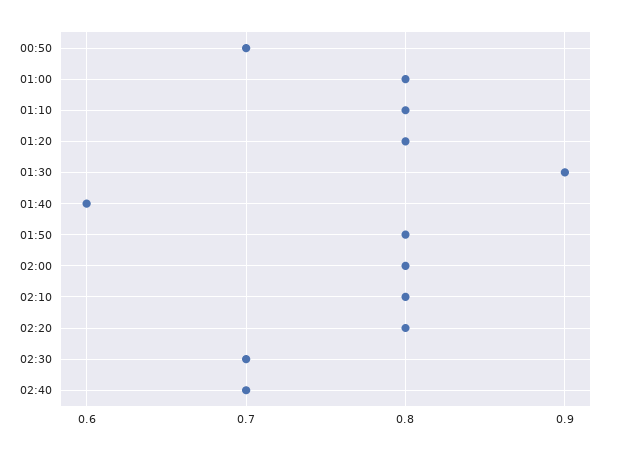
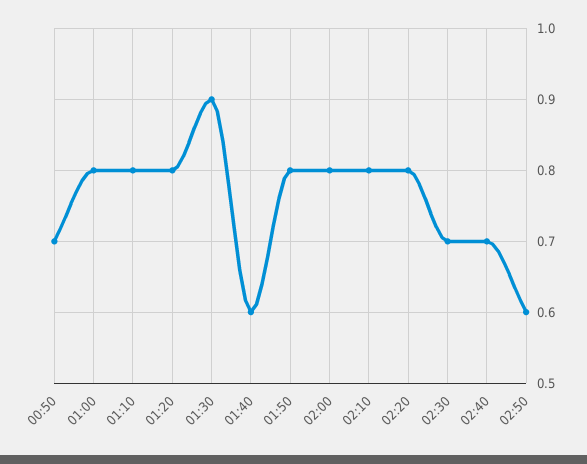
02:50: none -> 0.6

